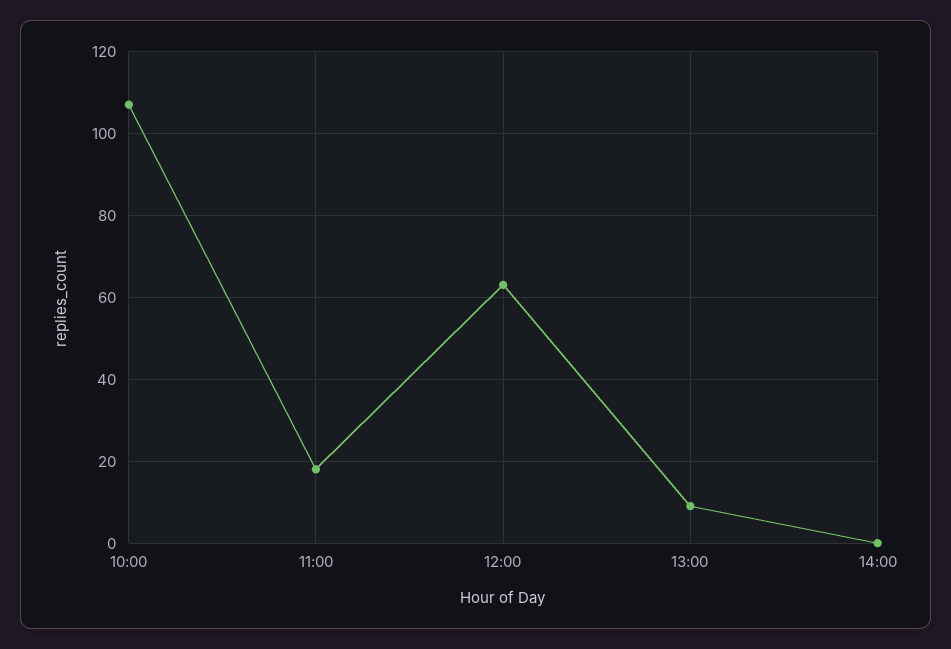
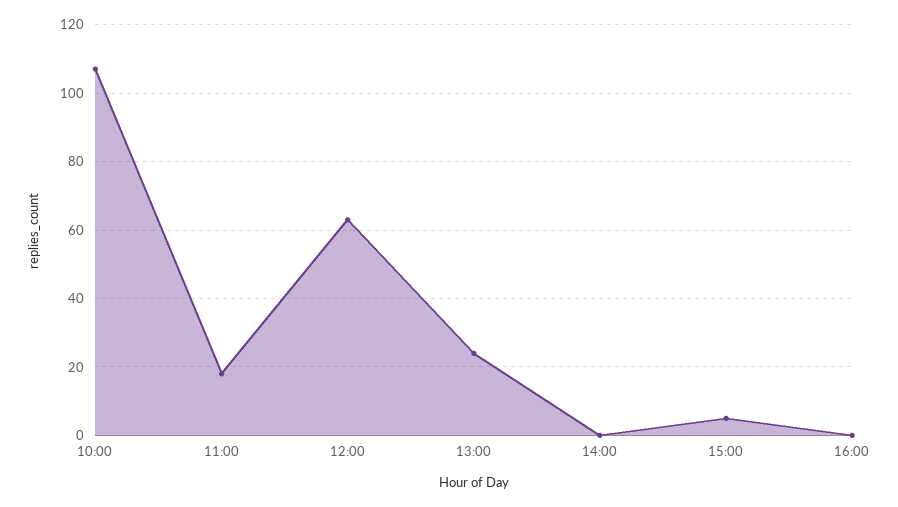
13:00: 10 -> 25
15:00: none -> 5
16:00: none -> 0

